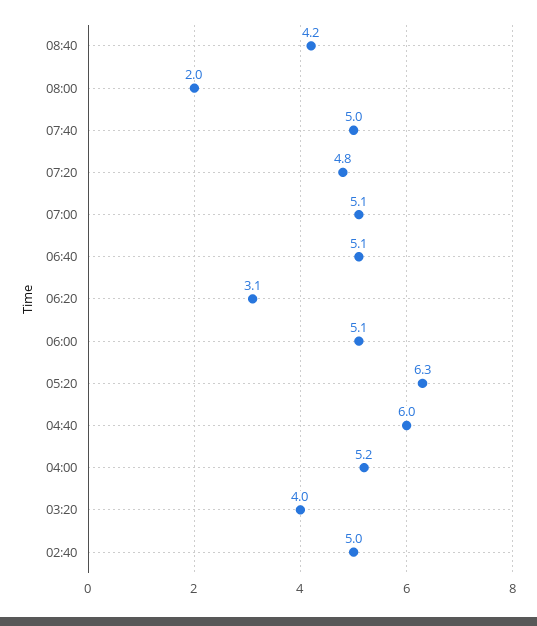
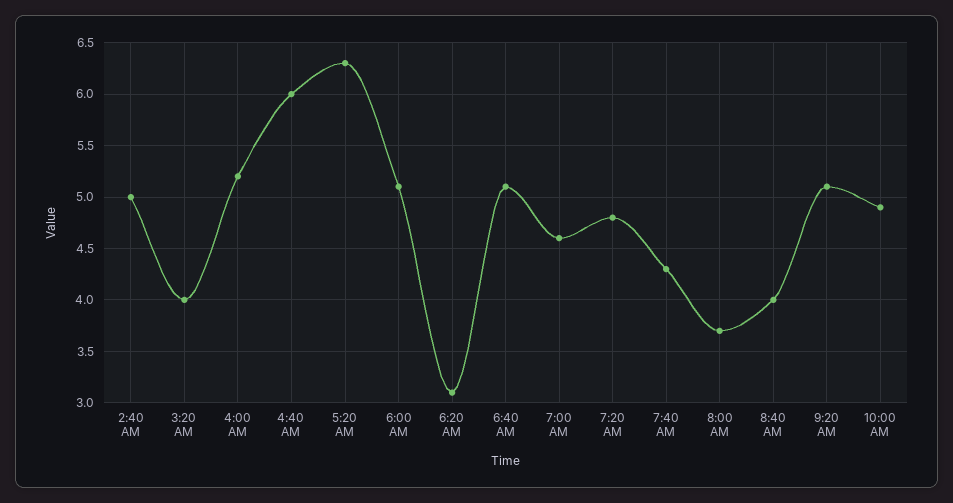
08:40: 4.2 -> 4
08:00: 2 -> 3.7
07:40: 5 -> 4.3
07:00: 5.1 -> 4.6
9:20 AM: none -> 5.1
10:00 AM: none -> 4.9

